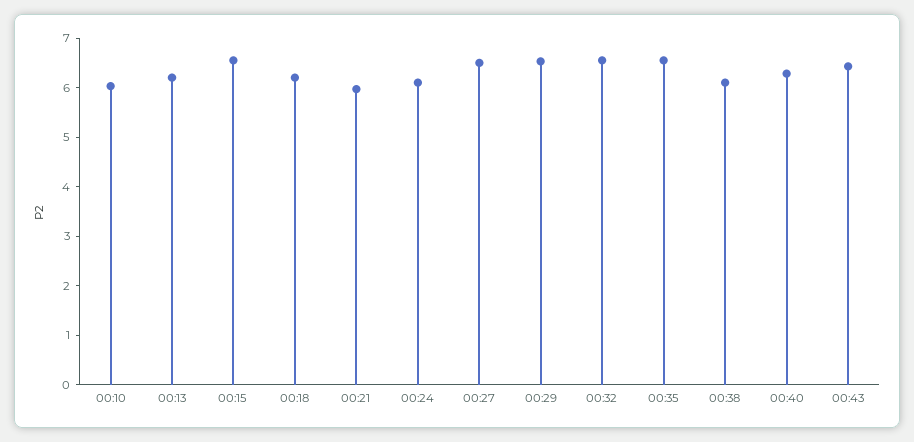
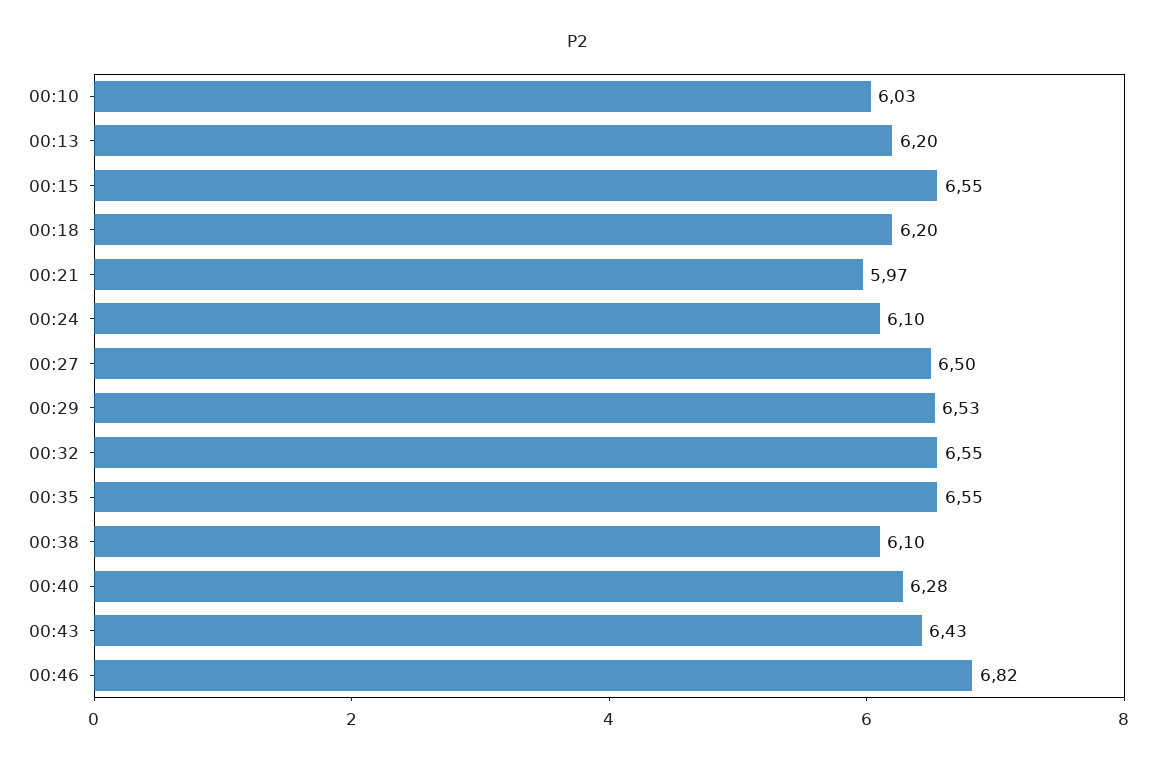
00:46: none -> 6.82

